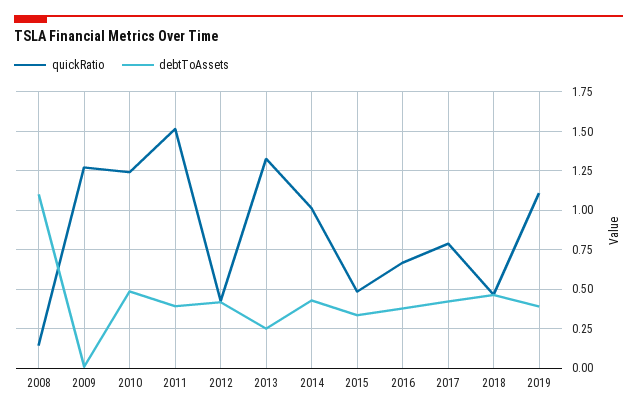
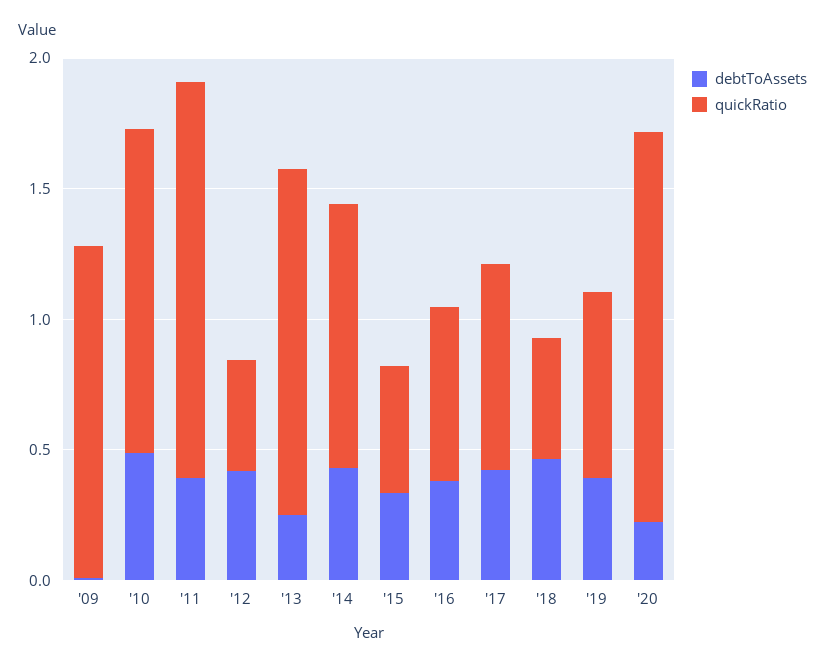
quickRatio, 2008: 0.15 -> none
debtToAssets, 2008: 1.1 -> none
quickRatio, 2019: 1.1 -> 0.7
debtToAssets, '20: none -> 0.2
quickRatio, '20: none -> 1.5

